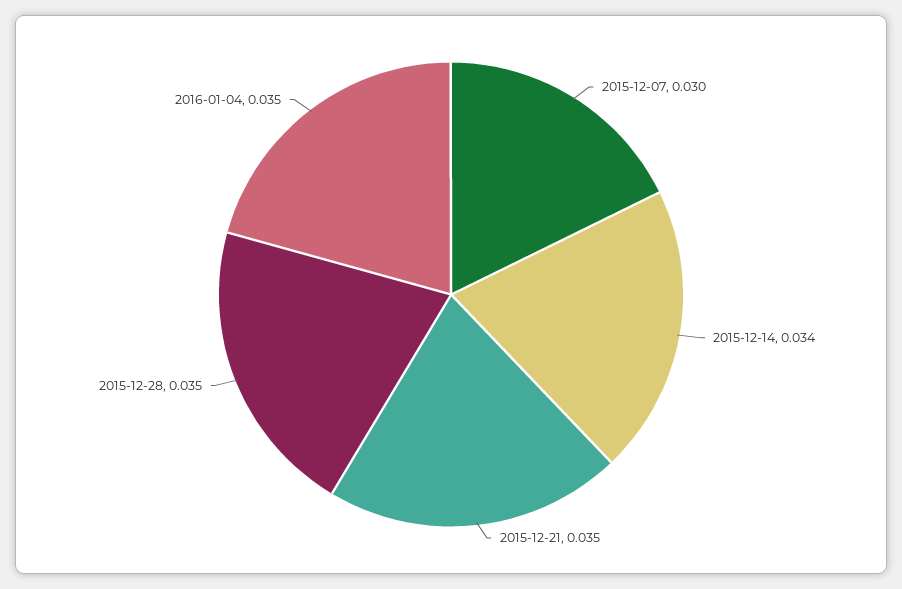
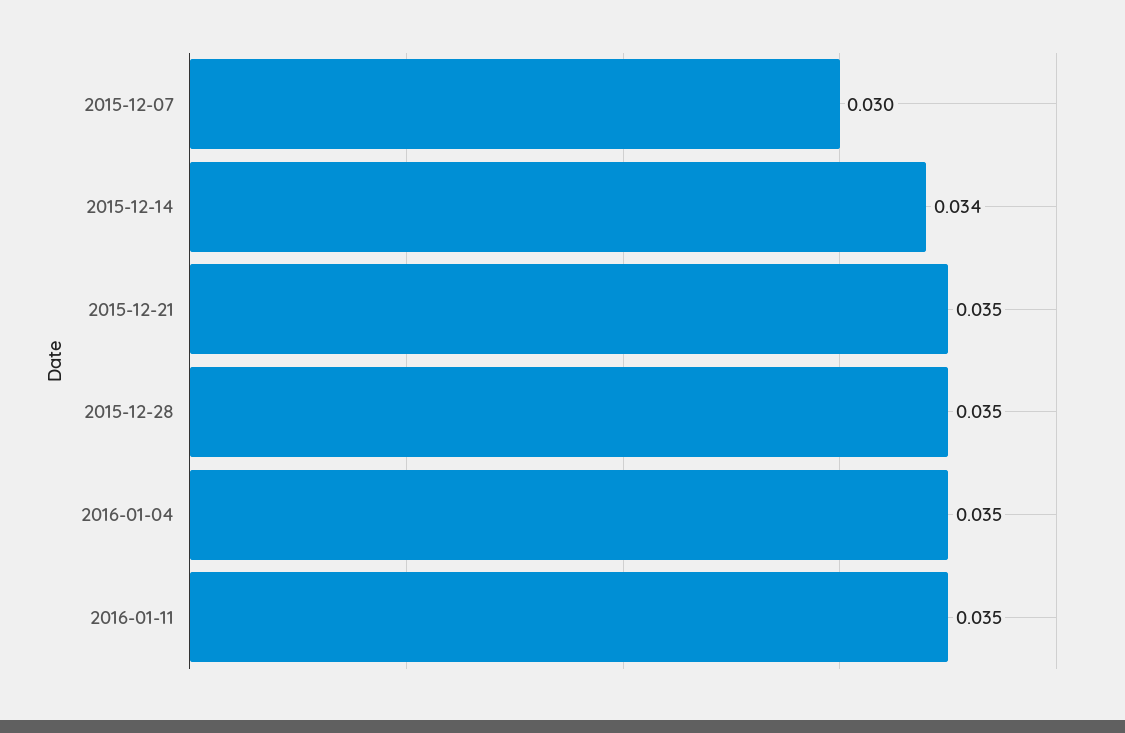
2016-01-11: none -> 0.035

